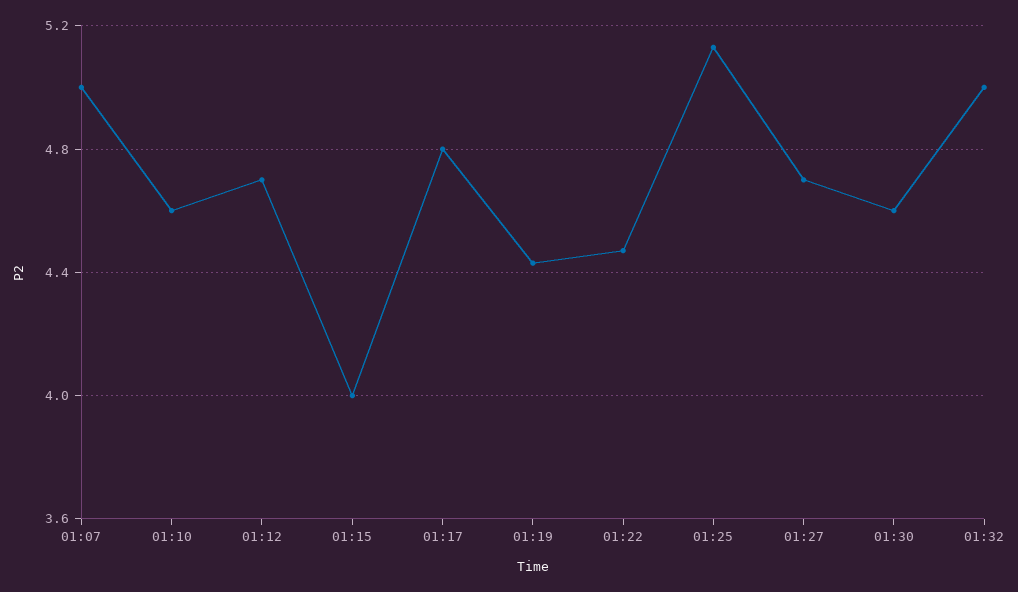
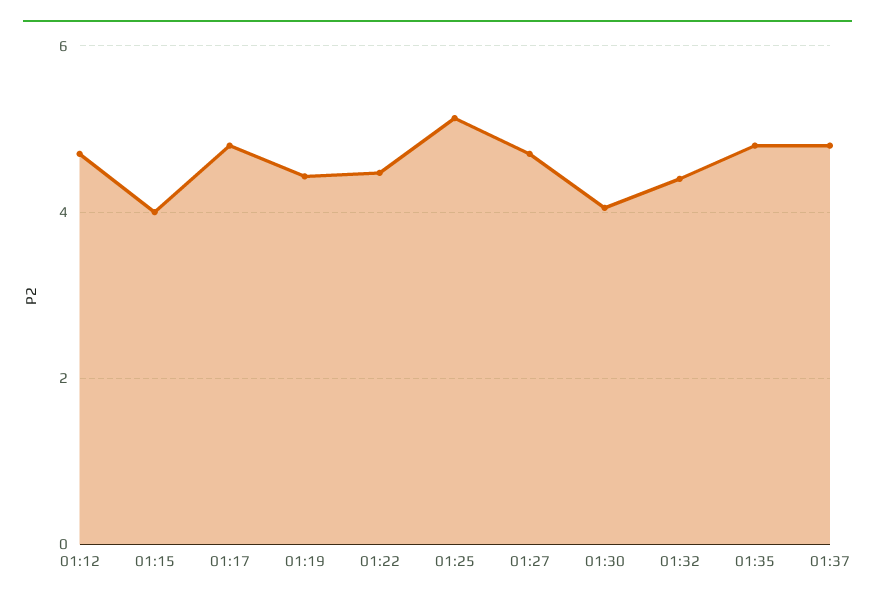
01:07: 5 -> none
01:10: 4.6 -> none
01:30: 4.6 -> 4
01:32: 5 -> 4.4
01:35: none -> 4.8
01:37: none -> 4.8

